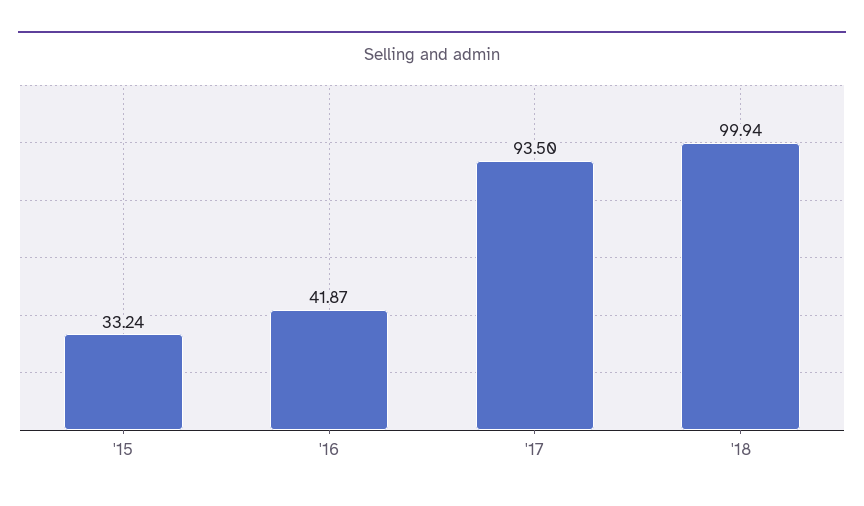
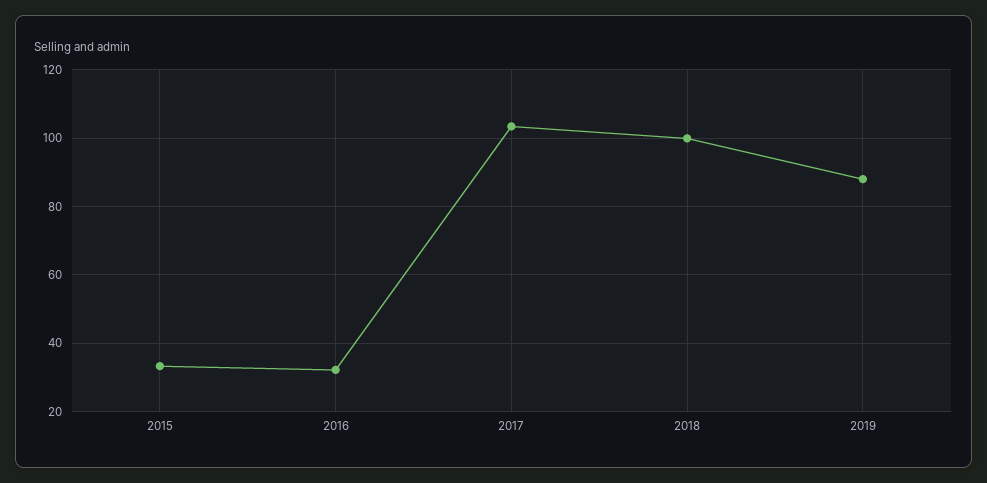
'16: 41.87 -> 32
'17: 93.5 -> 104
2019: none -> 88

